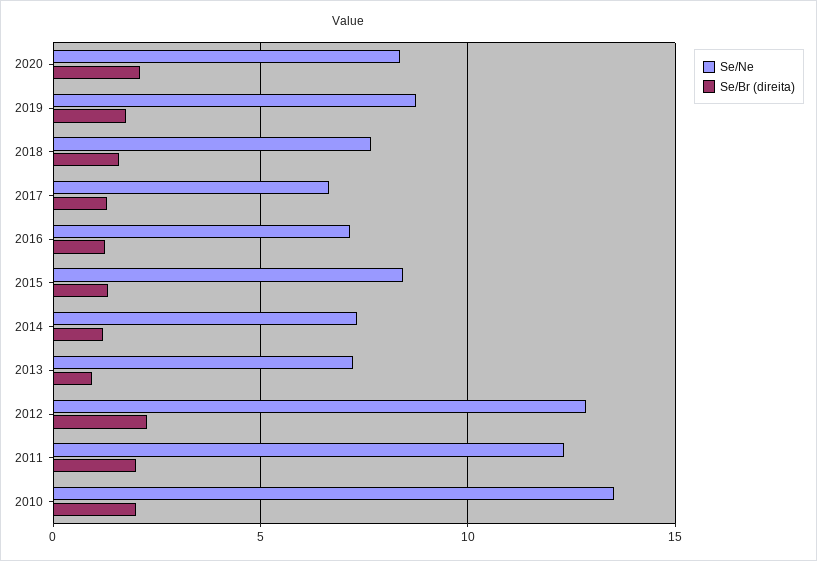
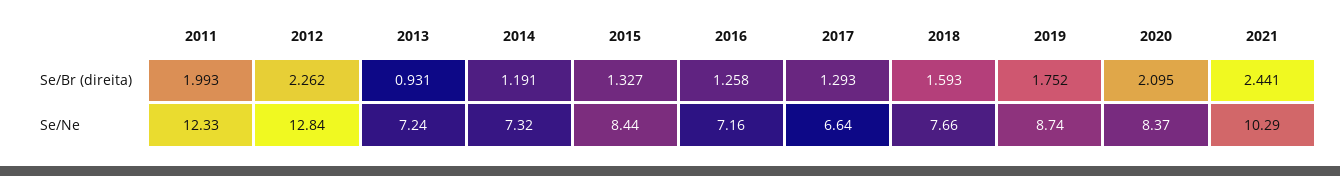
Se/Ne, 2010: 13.5 -> none
Se/Br (direita), 2010: 2 -> none
Se/Br (direita), 2021: none -> 2.441
Se/Ne, 2021: none -> 10.29

